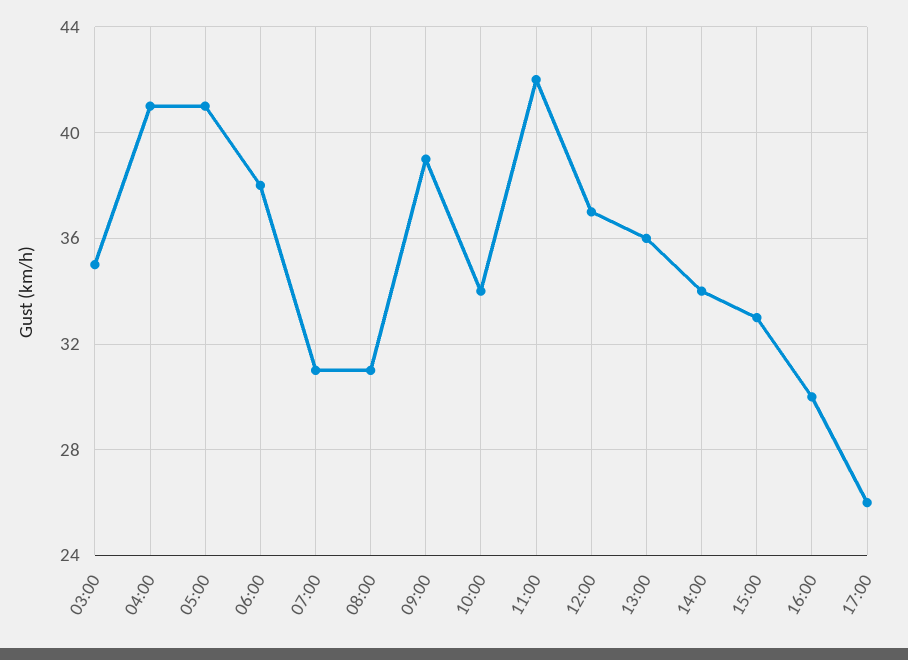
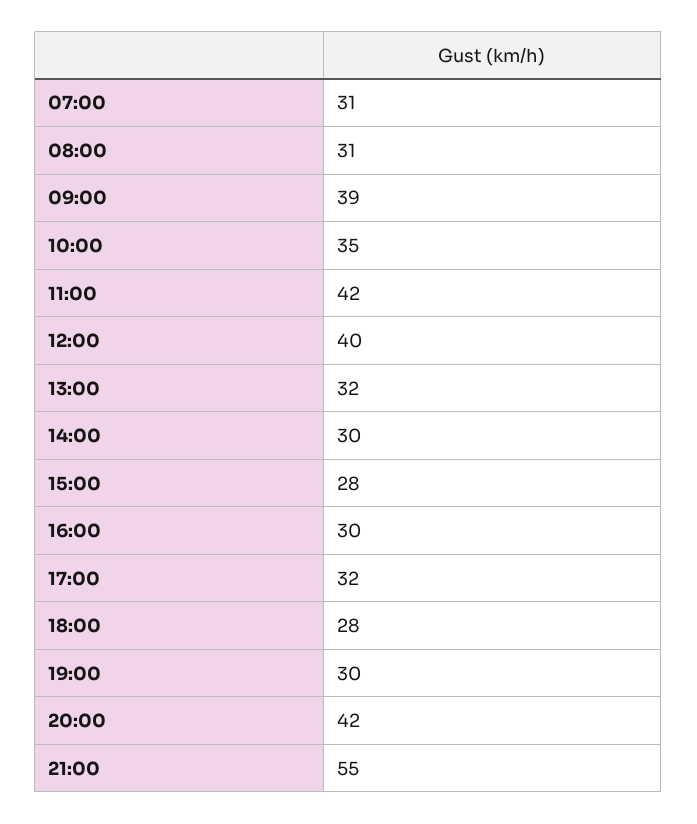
03:00: 35 -> none
04:00: 41 -> none
05:00: 41 -> none
06:00: 38 -> none
10:00: 34 -> 35
12:00: 37 -> 40
13:00: 36 -> 32
14:00: 34 -> 30
15:00: 33 -> 28
17:00: 26 -> 32
18:00: none -> 28
19:00: none -> 30
20:00: none -> 42
21:00: none -> 55

